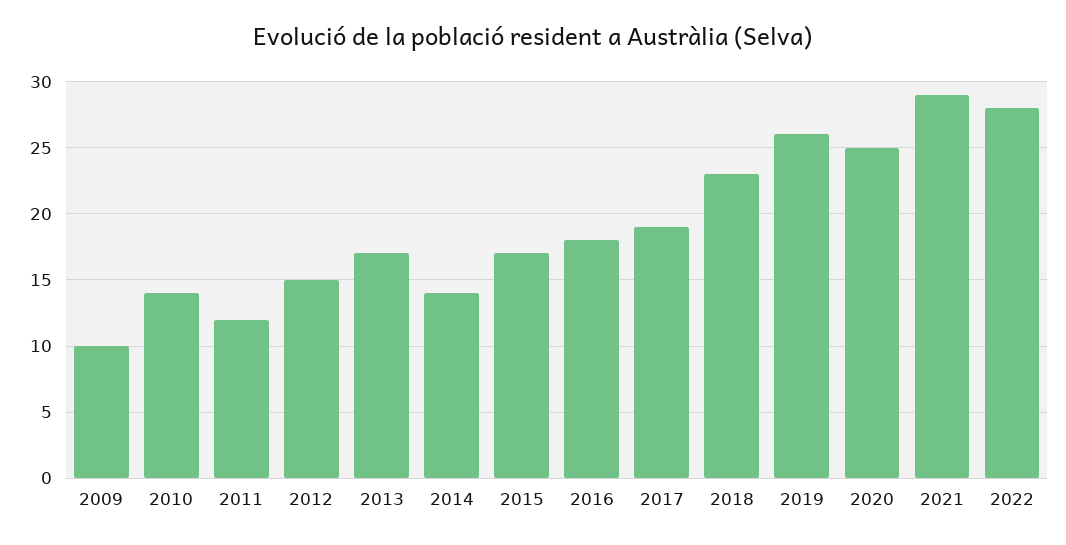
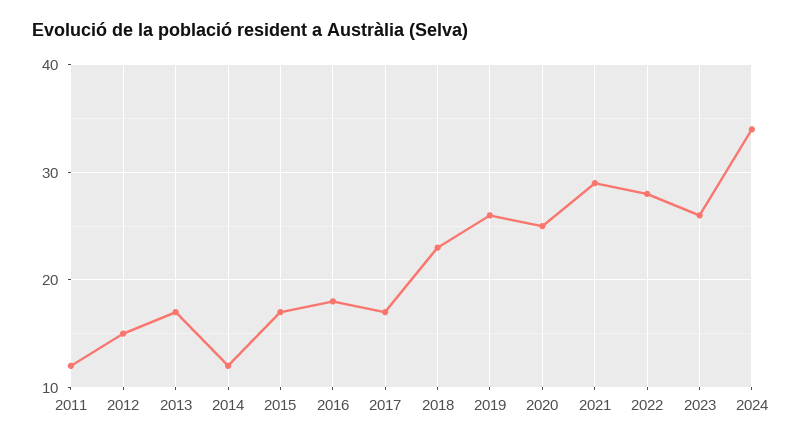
2009: 10 -> none
2010: 14 -> none
2014: 14 -> 12
2017: 19 -> 17
2023: none -> 26
2024: none -> 34

